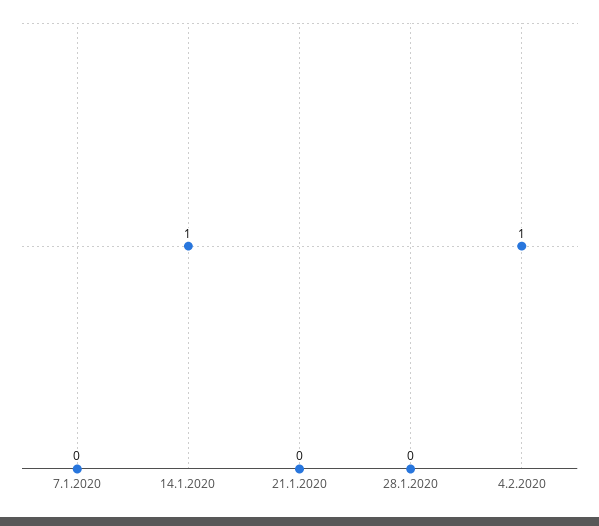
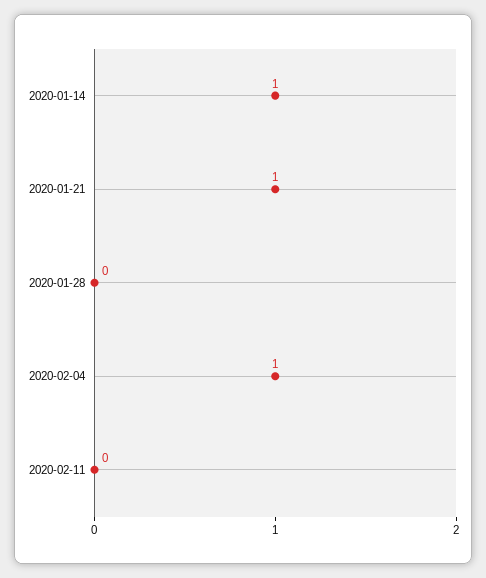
7.1.2020: 0 -> none
21.1.2020: 0 -> 1
2020-02-11: none -> 0

